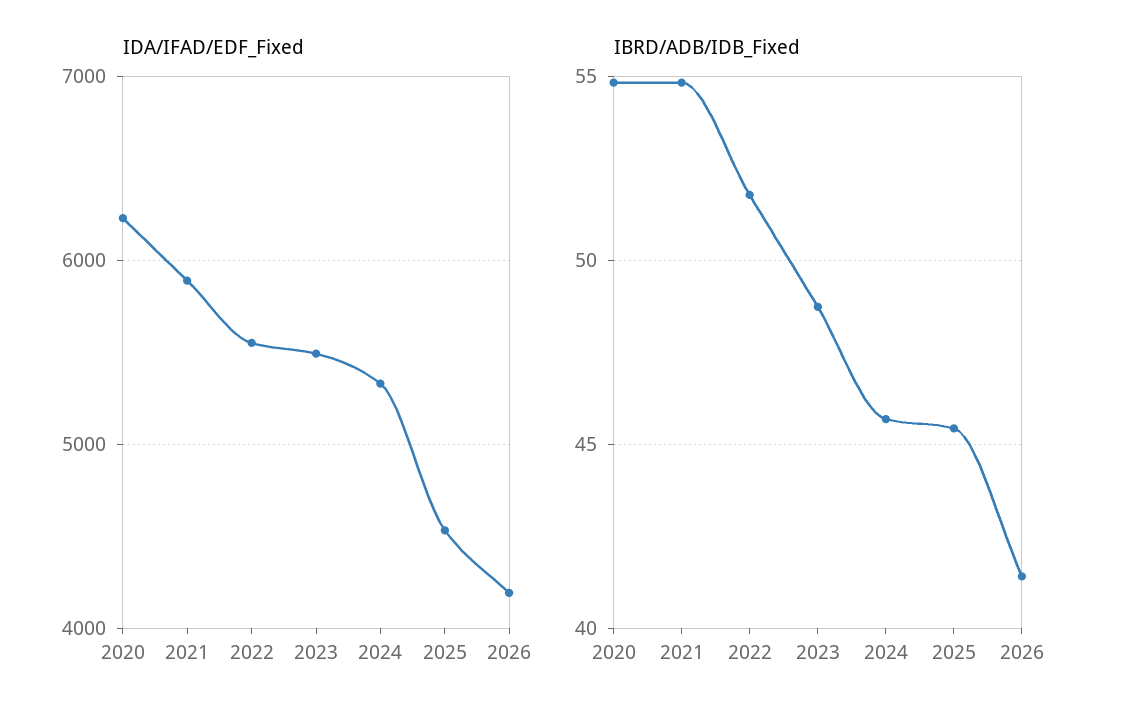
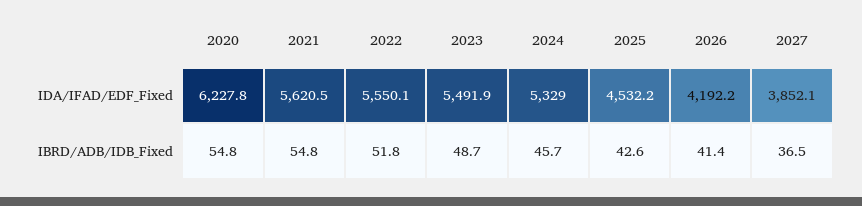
IDA/IFAD/EDF_Fixed, 2021: 5900 -> 5620.5
IBRD/ADB/IDB_Fixed, 2025: 45.5 -> 42.6
IDA/IFAD/EDF_Fixed, 2027: none -> 3852.1
IBRD/ADB/IDB_Fixed, 2027: none -> 36.5

